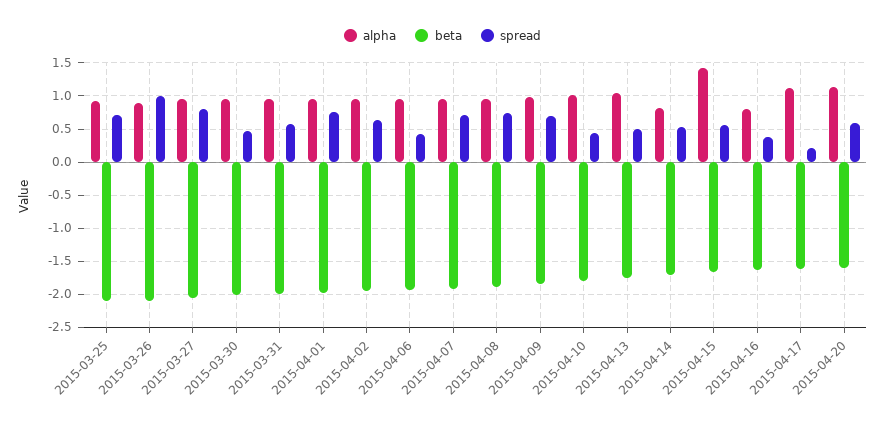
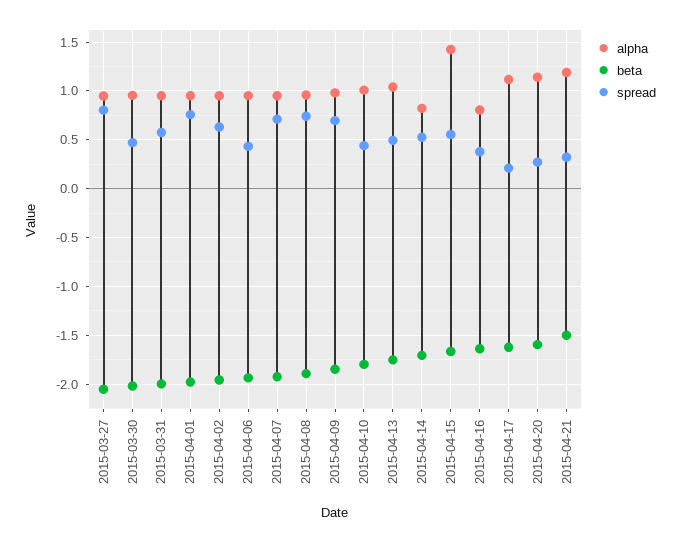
alpha, 2015-03-25: 0.9 -> none
beta, 2015-03-25: -2.1 -> none
spread, 2015-03-25: 0.7 -> none
alpha, 2015-03-26: 0.9 -> none
beta, 2015-03-26: -2.1 -> none
spread, 2015-03-26: 1 -> none
spread, 2015-04-20: 0.6 -> 0.3
alpha, 2015-04-21: none -> 1.2
beta, 2015-04-21: none -> -1.5
spread, 2015-04-21: none -> 0.3

